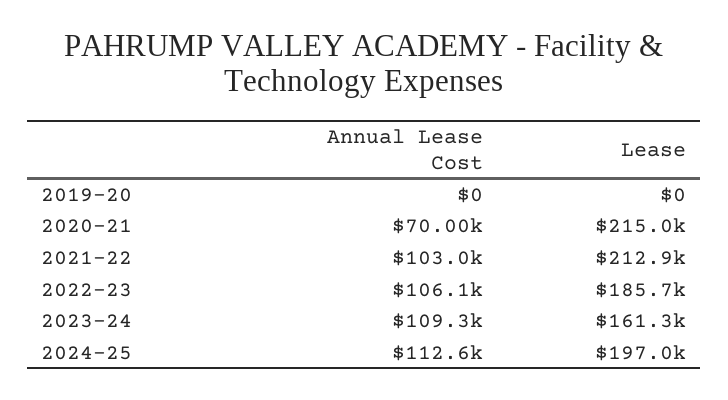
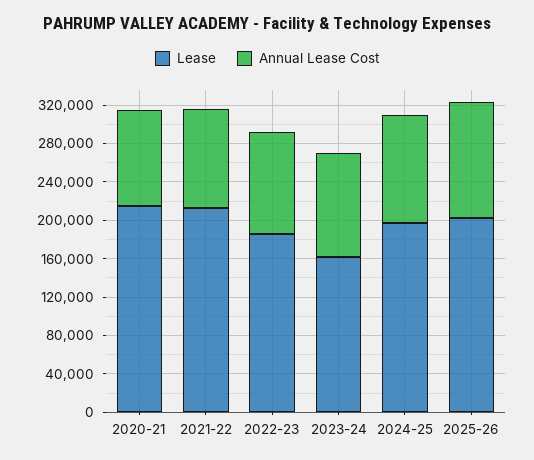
Annual Lease Cost, 2019-20: 0 -> none
Lease, 2019-20: 0 -> none
Annual Lease Cost, 2020-21: 70000 -> 100000
Lease, 2025-26: none -> 200000
Annual Lease Cost, 2025-26: none -> 120000

